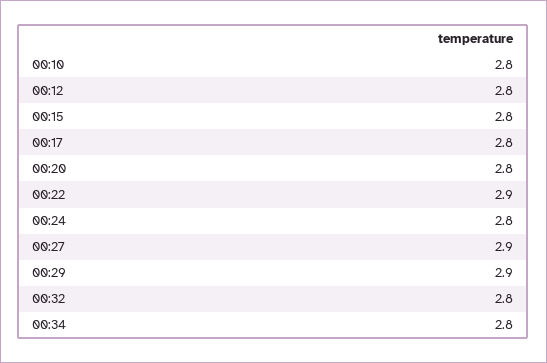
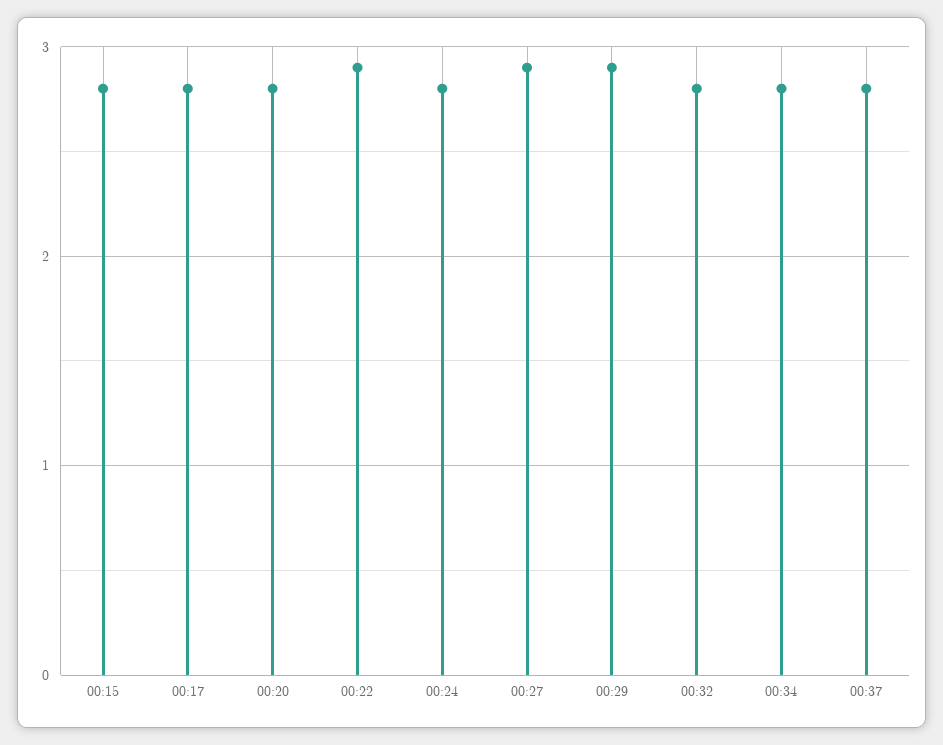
00:10: 2.8 -> none
00:12: 2.8 -> none
00:37: none -> 2.8

